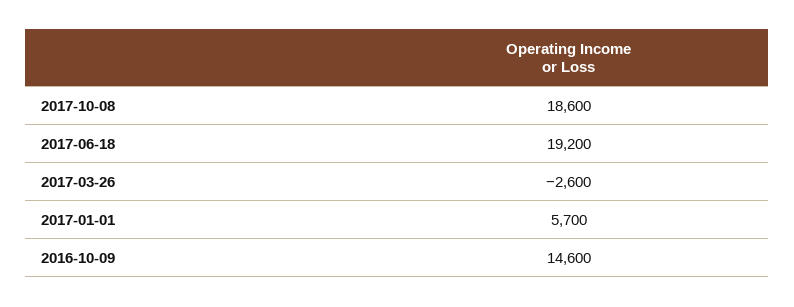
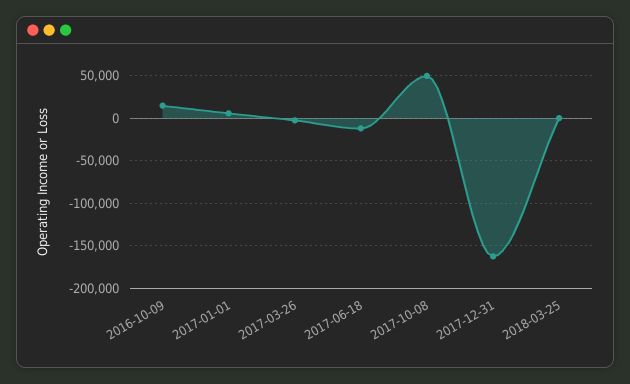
2017-10-08: 18600 -> 50000
2017-06-18: 19200 -> -10000
2017-12-31: none -> -160000
2018-03-25: none -> 0

